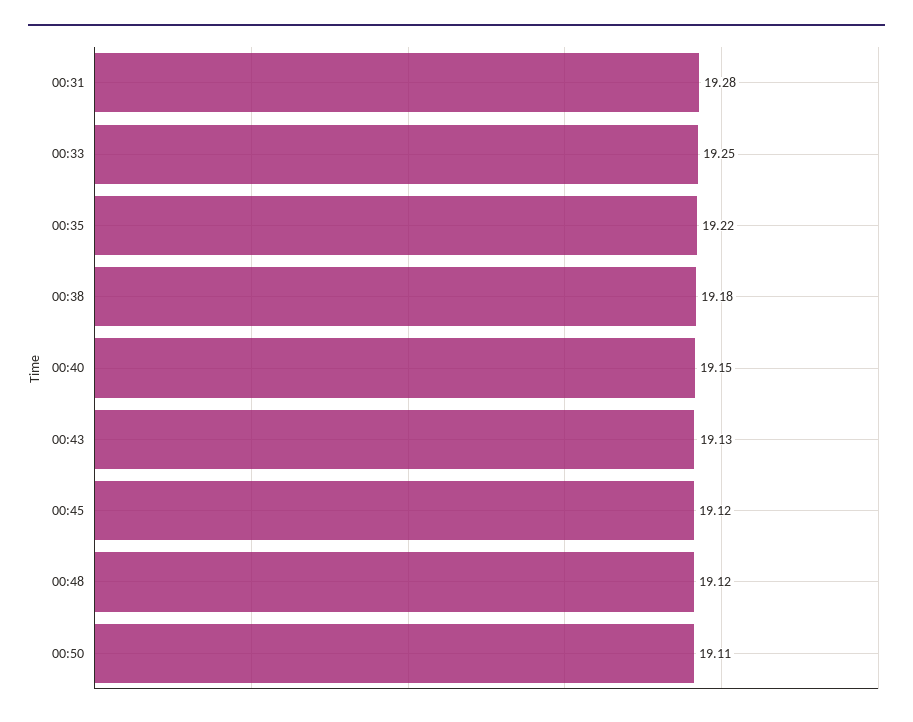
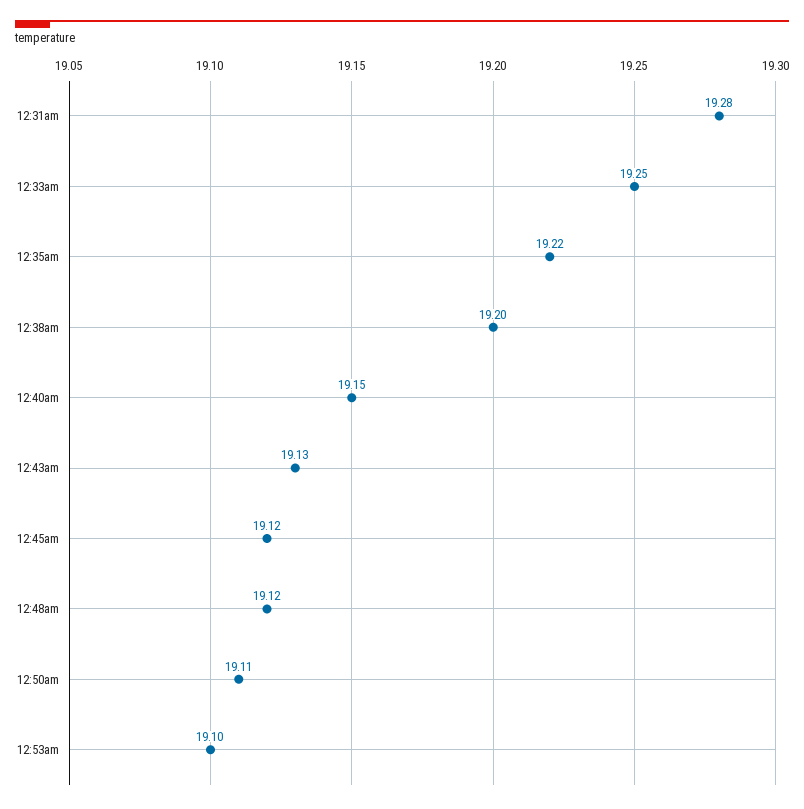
00:38: 19.18 -> 19.2
12:53am: none -> 19.1

